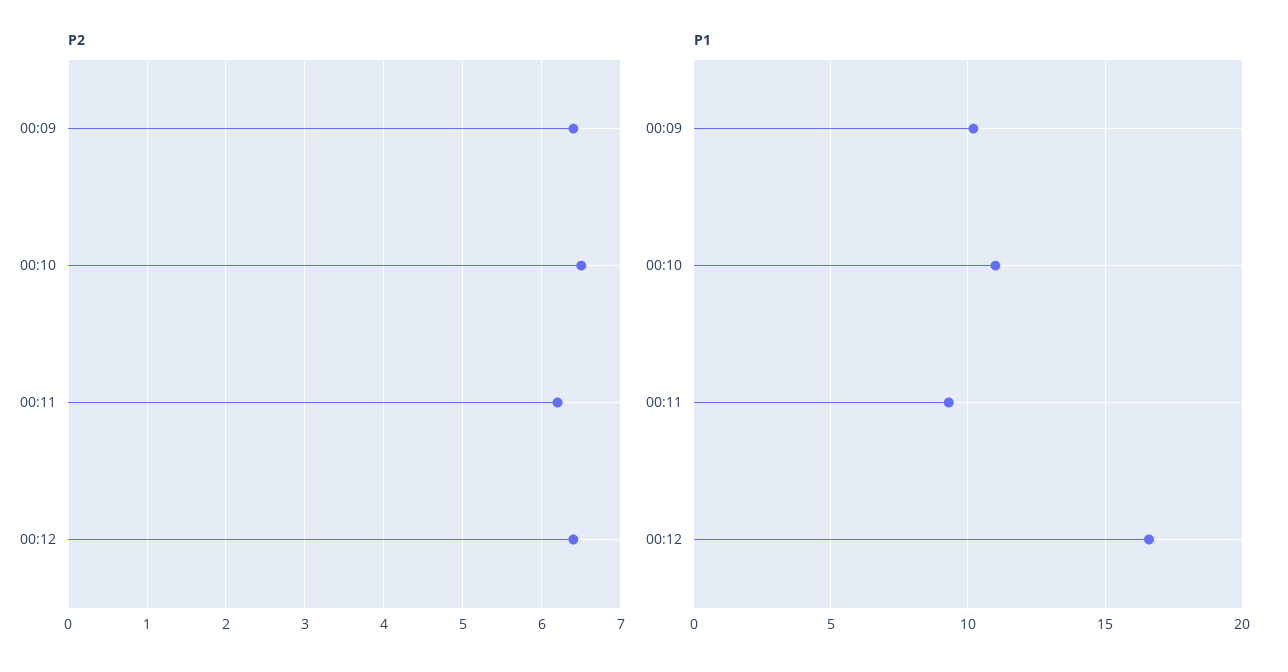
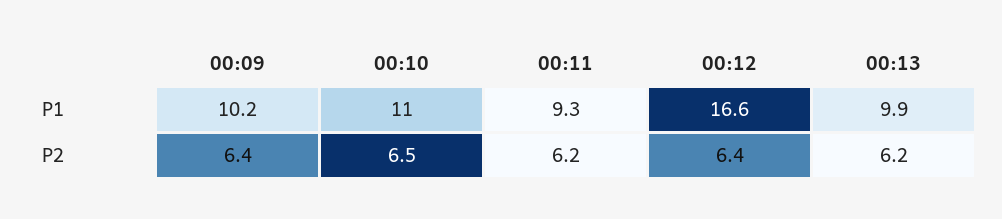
P1, 00:13: none -> 9.9
P2, 00:13: none -> 6.2

